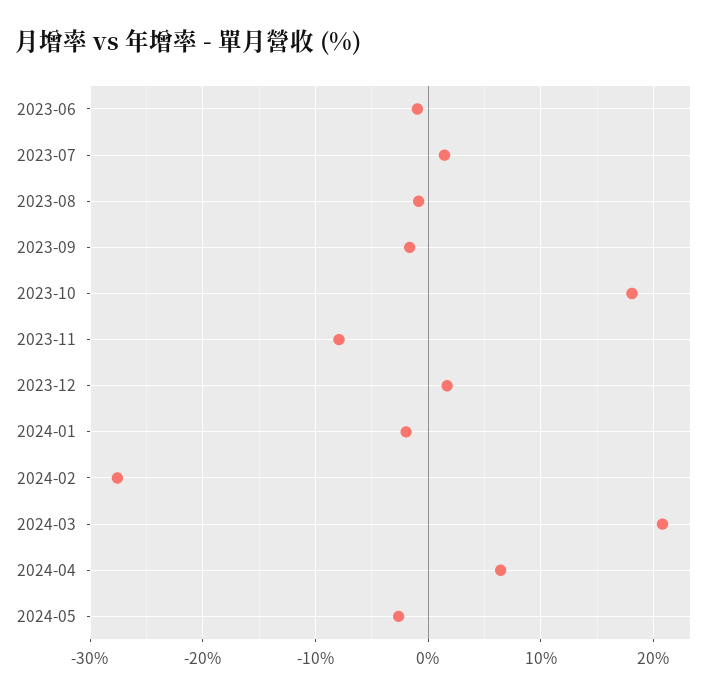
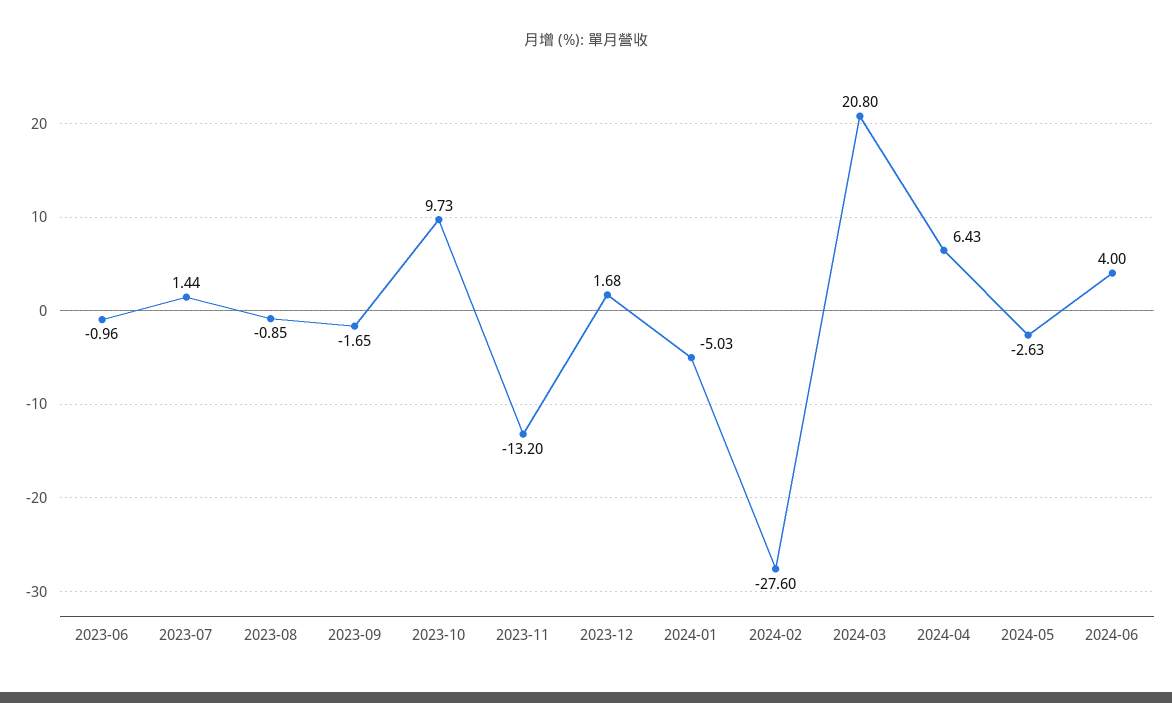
2023-10: 18 -> 9.73
2023-11: -8 -> -13.2
2024-01: -2 -> -5.03
2024-06: none -> 4

